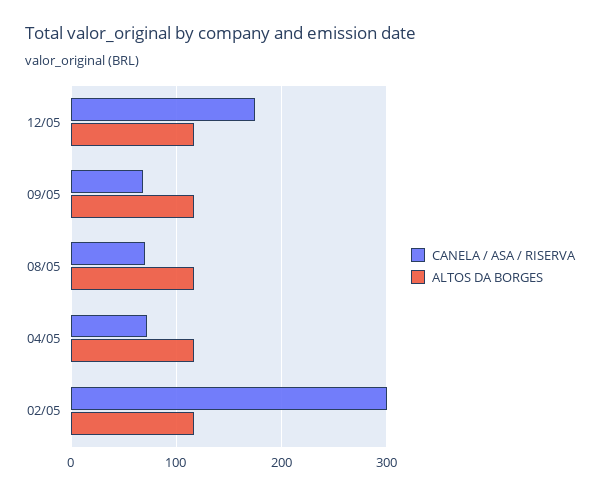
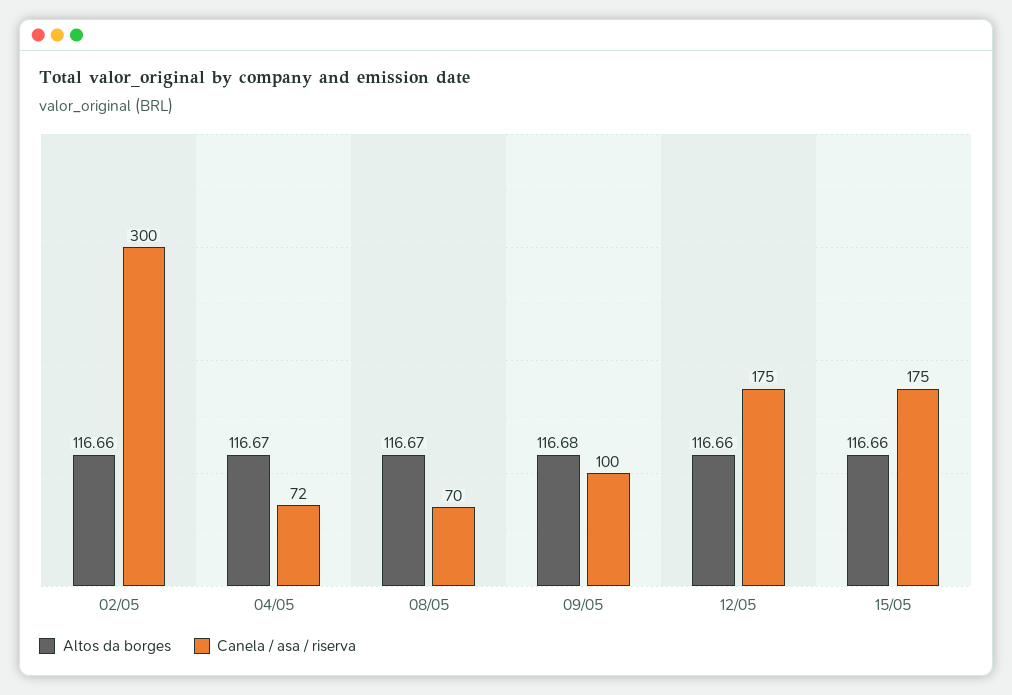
CANELA / ASA / RISERVA, 09/05: 70 -> 100
ALTOS DA BORGES, 15/05: none -> 116.66
CANELA / ASA / RISERVA, 15/05: none -> 175

